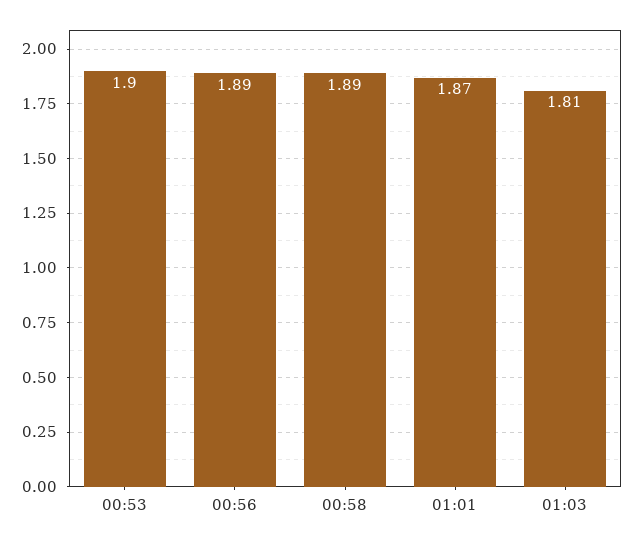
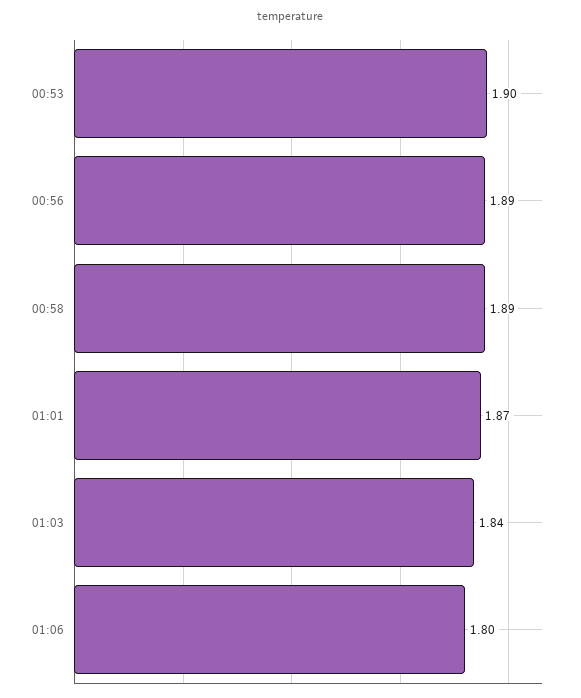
01:03: 1.81 -> 1.84
01:06: none -> 1.8

